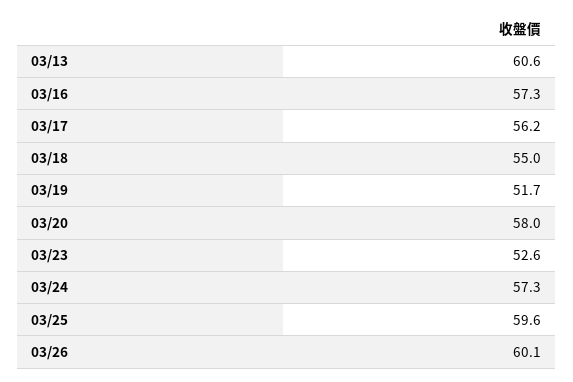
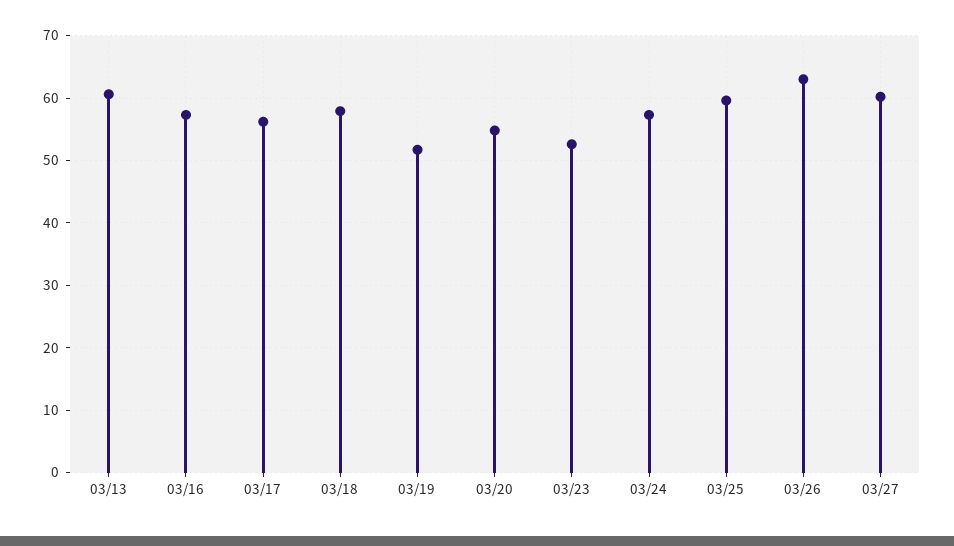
03/18: 55 -> 58
03/20: 58 -> 55
03/26: 60.1 -> 63
03/27: none -> 60

